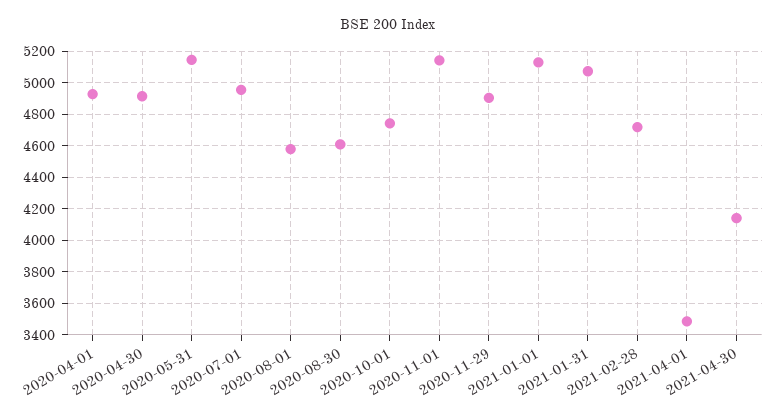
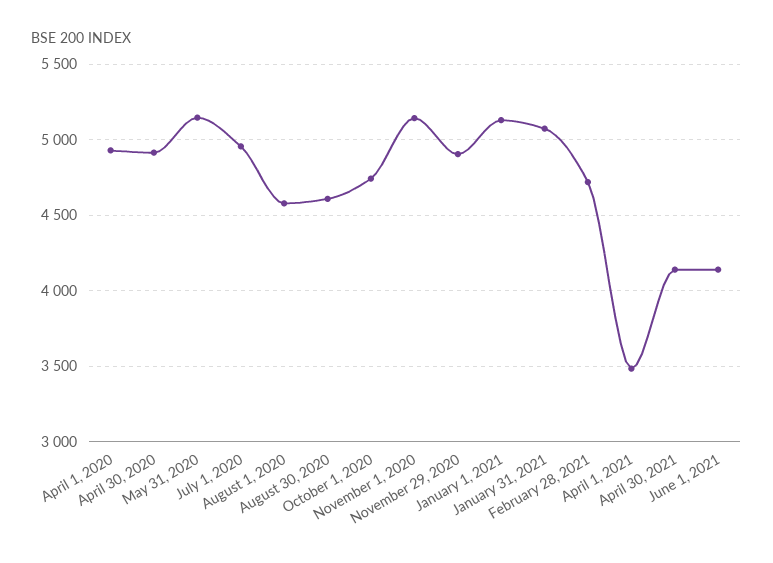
June 1, 2021: none -> 4150

